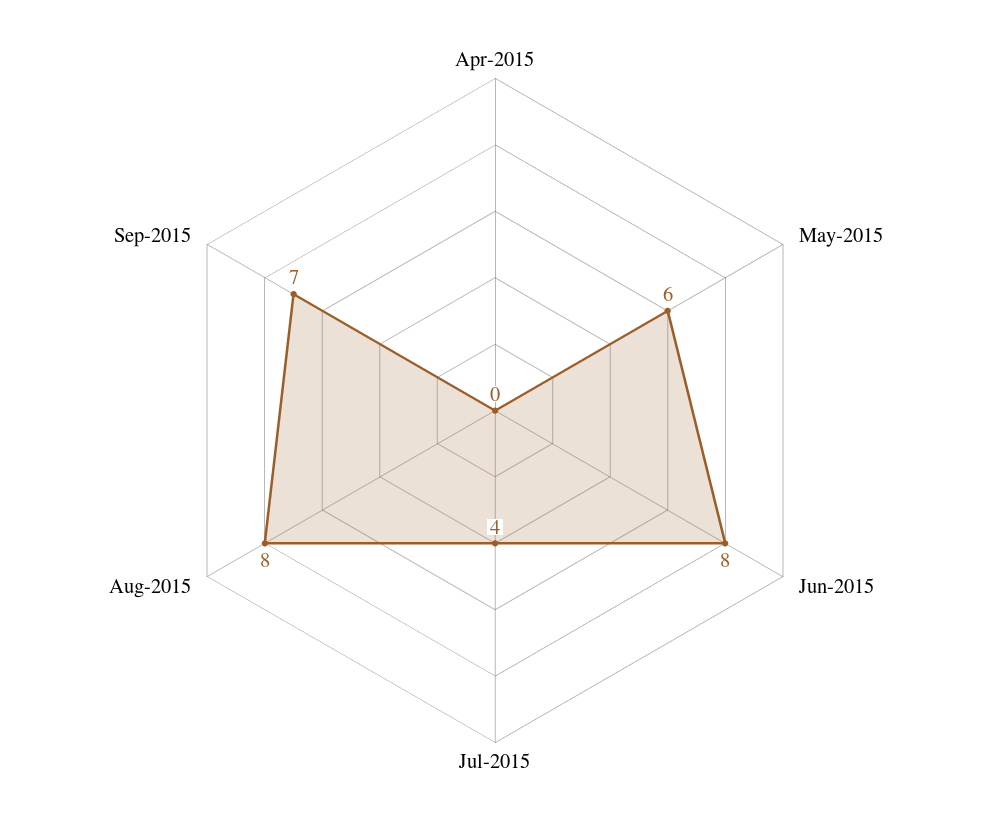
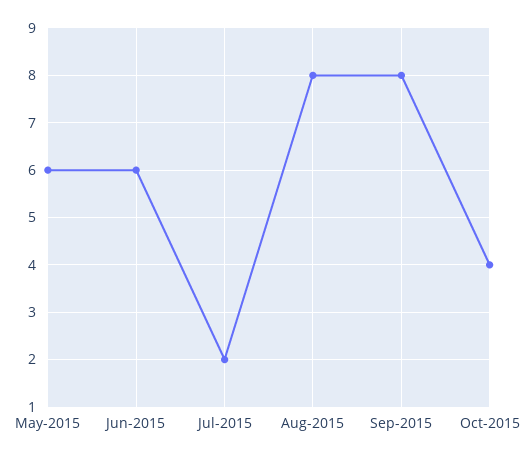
Apr-2015: 0 -> none
Jun-2015: 8 -> 6
Jul-2015: 4 -> 2
Sep-2015: 7 -> 8
Oct-2015: none -> 4

